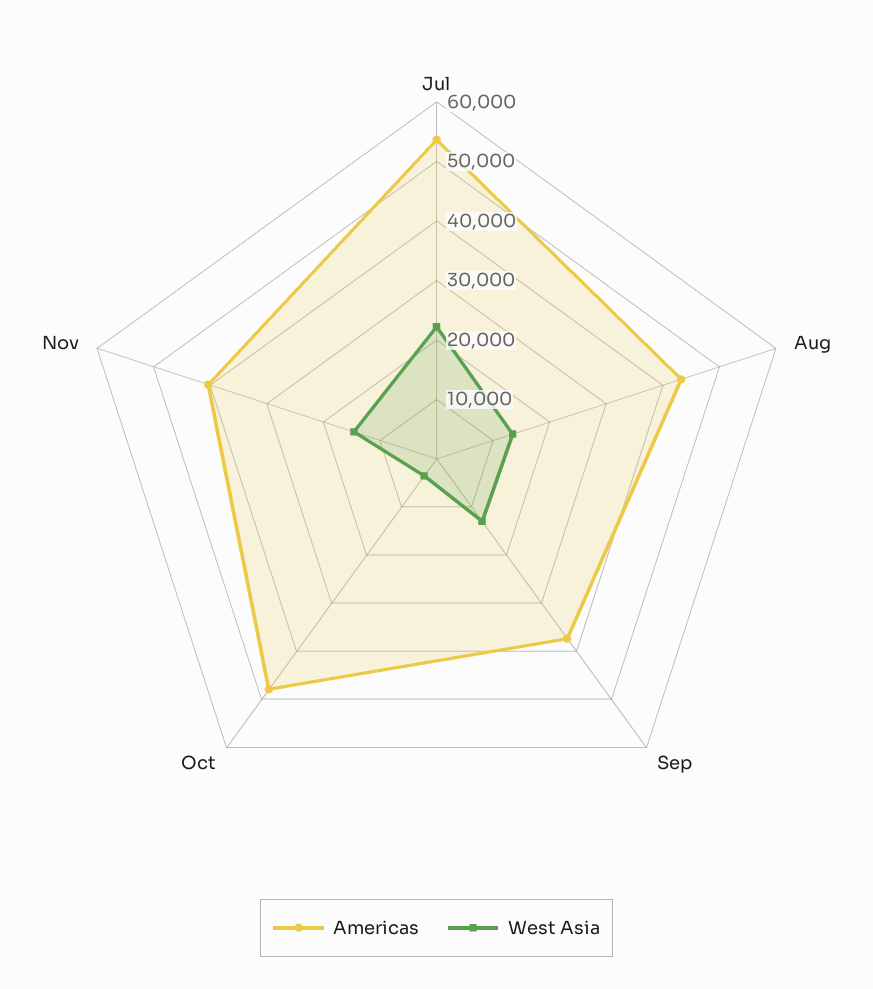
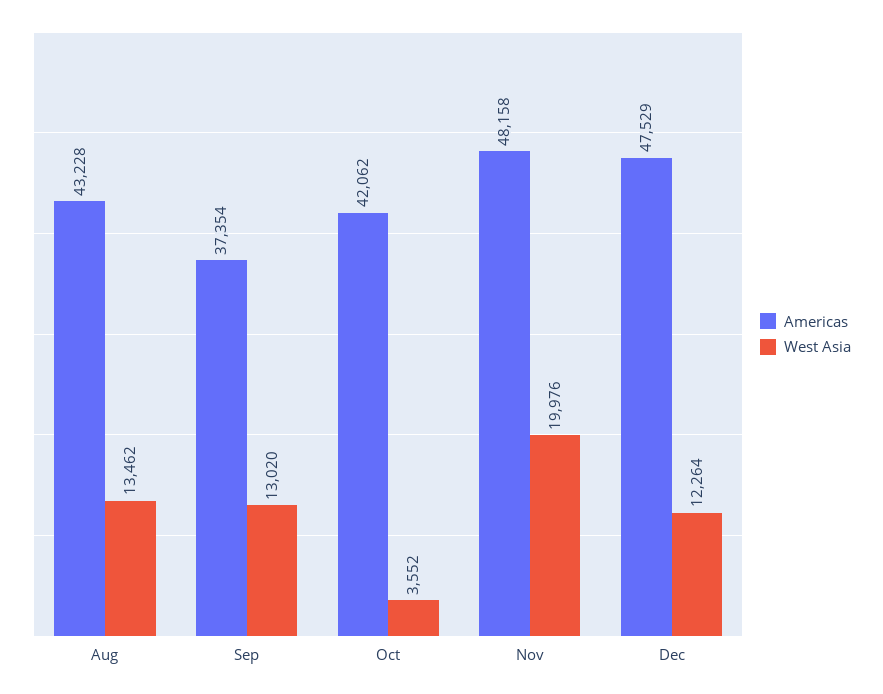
Americas, Jul: 54000 -> none
West Asia, Jul: 22000 -> none
Americas, Oct: 48000 -> 42062
Americas, Nov: 40000 -> 48158
West Asia, Nov: 14000 -> 19976
Americas, Dec: none -> 47529
West Asia, Dec: none -> 12264

